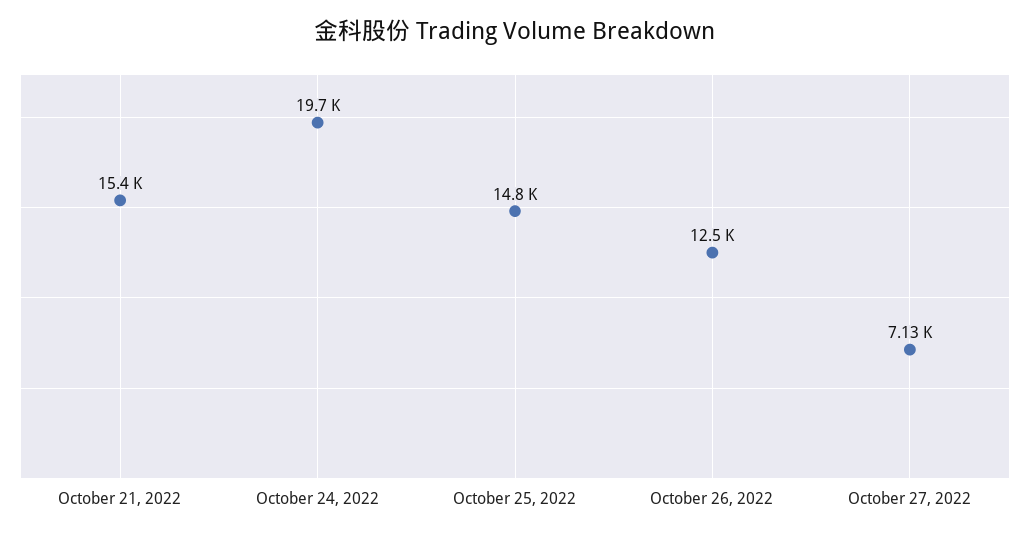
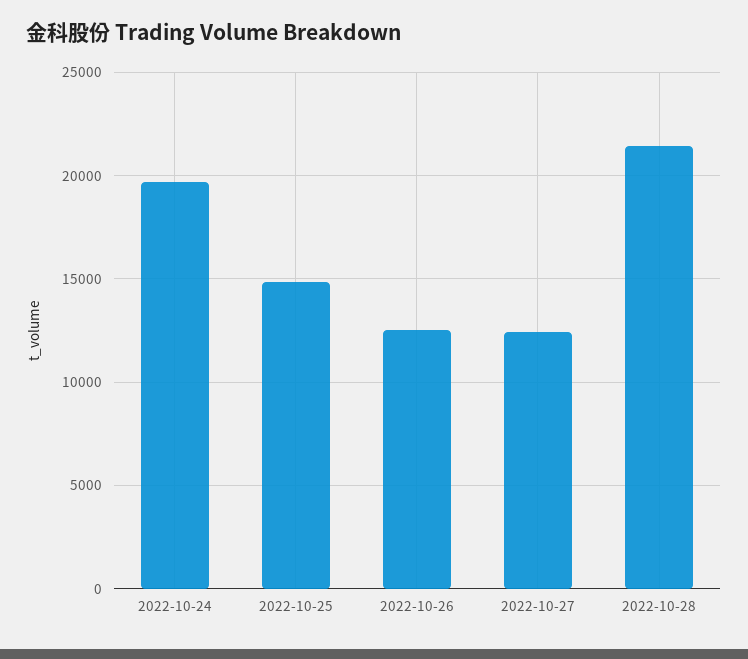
October 21, 2022: 15400 -> none
October 27, 2022: 7130 -> 12500
2022-10-28: none -> 21500

